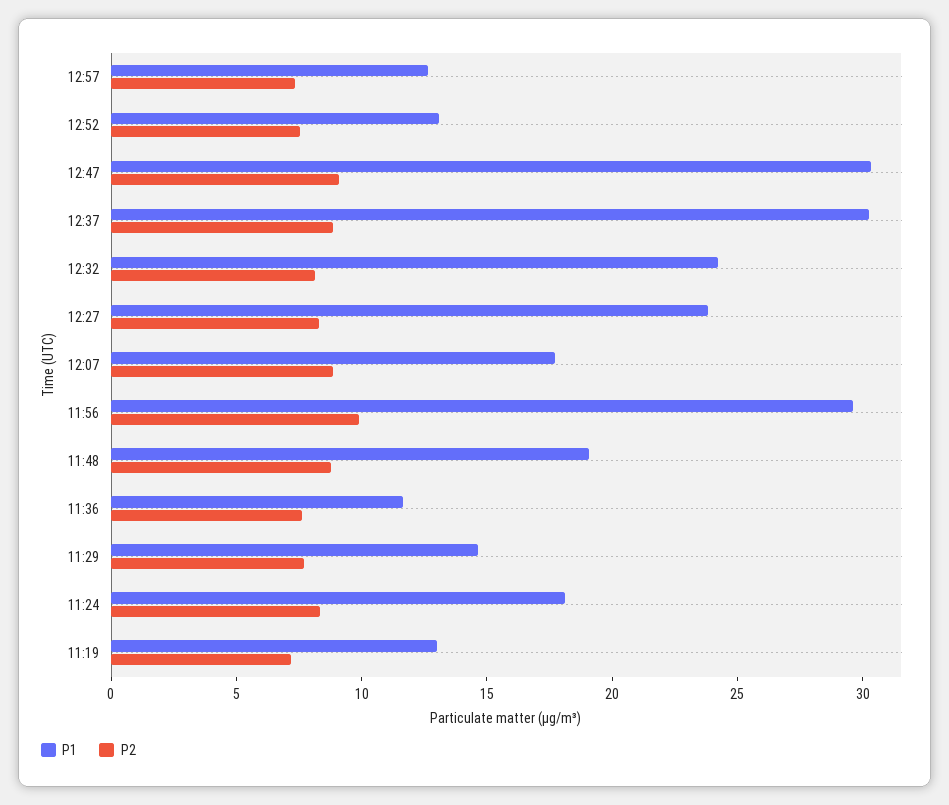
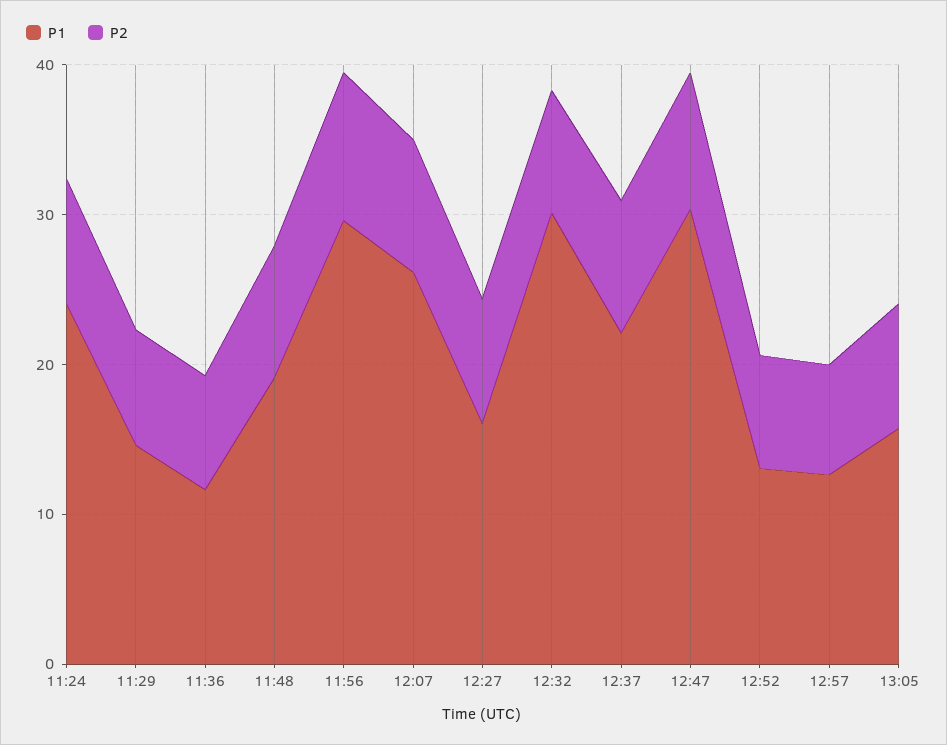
P1, 12:37: 30 -> 22
P1, 12:32: 24 -> 30
P1, 12:27: 24 -> 16
P1, 12:07: 18 -> 26
P1, 11:24: 18 -> 24
P1, 11:19: 13 -> none
P2, 11:19: 7 -> none
P1, 13:05: none -> 16
P2, 13:05: none -> 8

